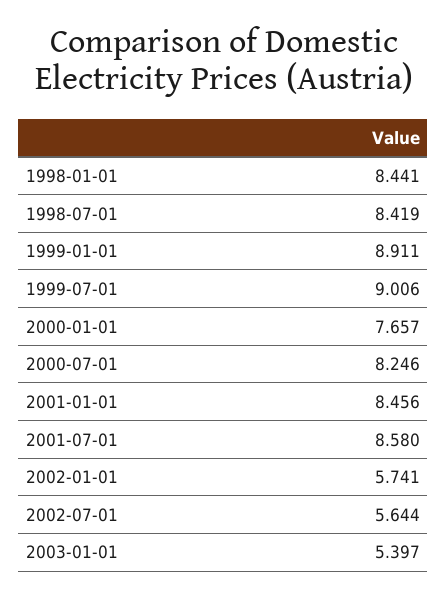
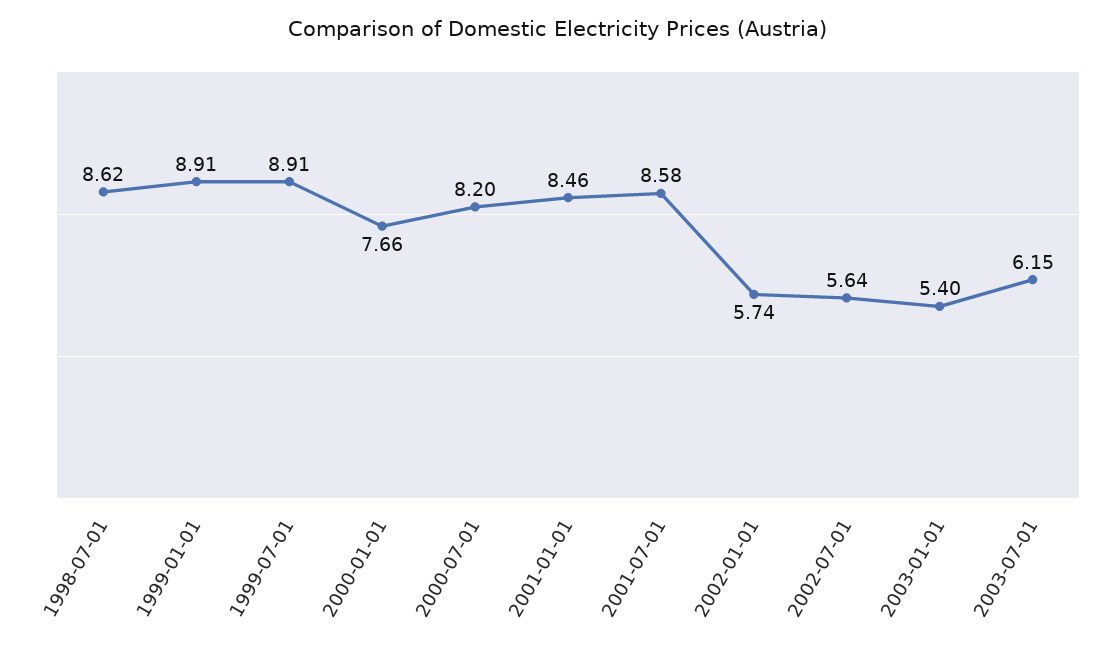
1998-01-01: 8.441 -> none
1998-07-01: 8.419 -> 8.62
1999-07-01: 9.006 -> 8.91
2000-07-01: 8.246 -> 8.2
2003-07-01: none -> 6.15

